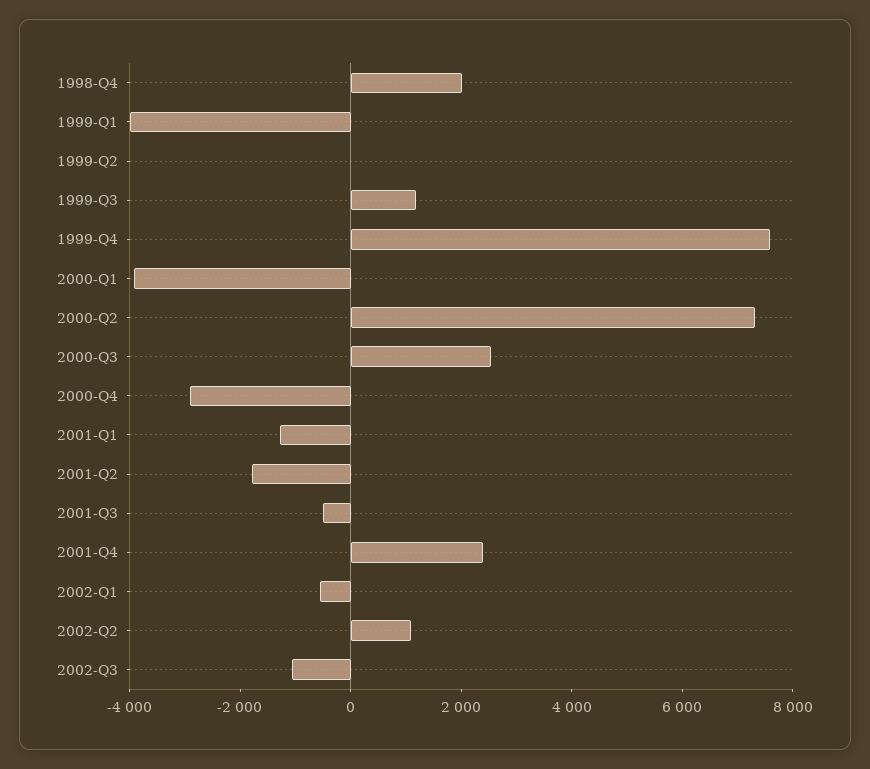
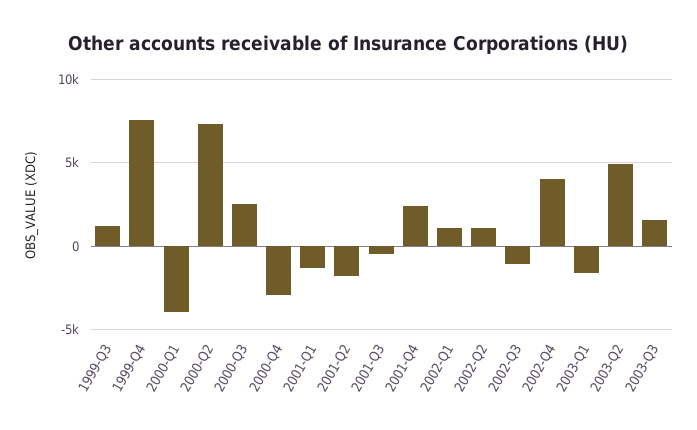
1998-Q4: 2000 -> none
1999-Q1: -4000 -> none
1999-Q2: 0 -> none
2002-Q1: -500 -> 1000
2002-Q4: none -> 4000
2003-Q1: none -> -1500
2003-Q2: none -> 5000
2003-Q3: none -> 1500

